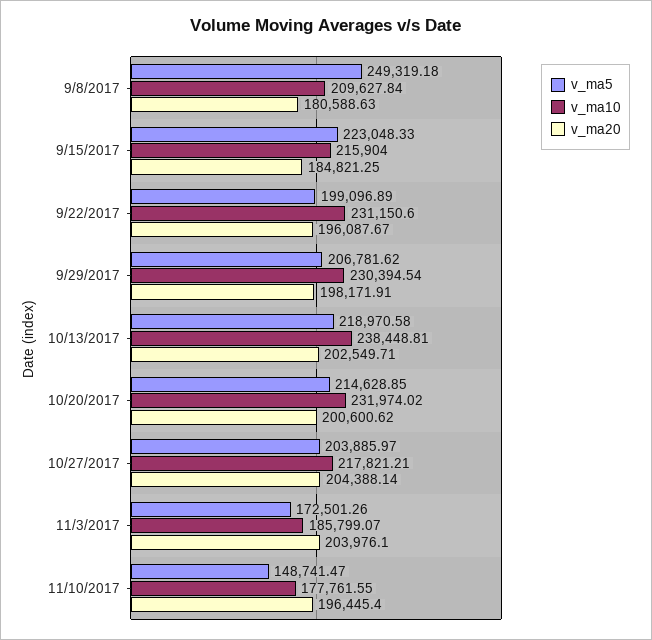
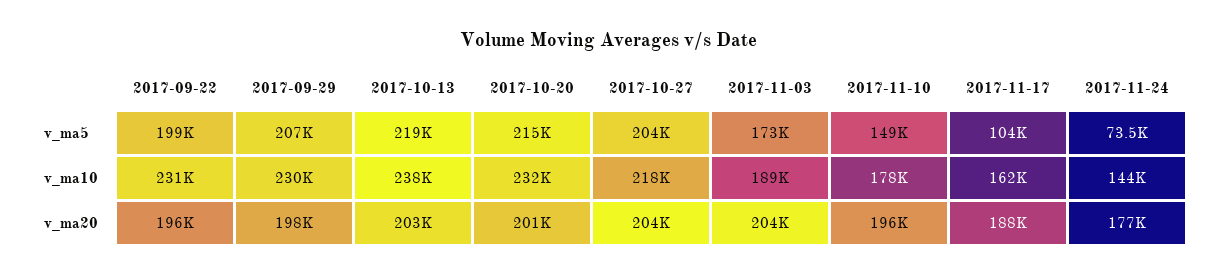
v_ma5, 9/8/2017: 249319.18 -> none
v_ma10, 9/8/2017: 209627.84 -> none
v_ma20, 9/8/2017: 180588.63 -> none
v_ma5, 9/15/2017: 223048.33 -> none
v_ma10, 9/15/2017: 215904 -> none
v_ma20, 9/15/2017: 184821.25 -> none
v_ma10, 11/3/2017: 185799.07 -> 189000
v_ma5, 2017-11-17: none -> 104000
v_ma5, 2017-11-24: none -> 73500
v_ma10, 2017-11-17: none -> 162000
v_ma10, 2017-11-24: none -> 144000
v_ma20, 2017-11-17: none -> 188000
v_ma20, 2017-11-24: none -> 177000

